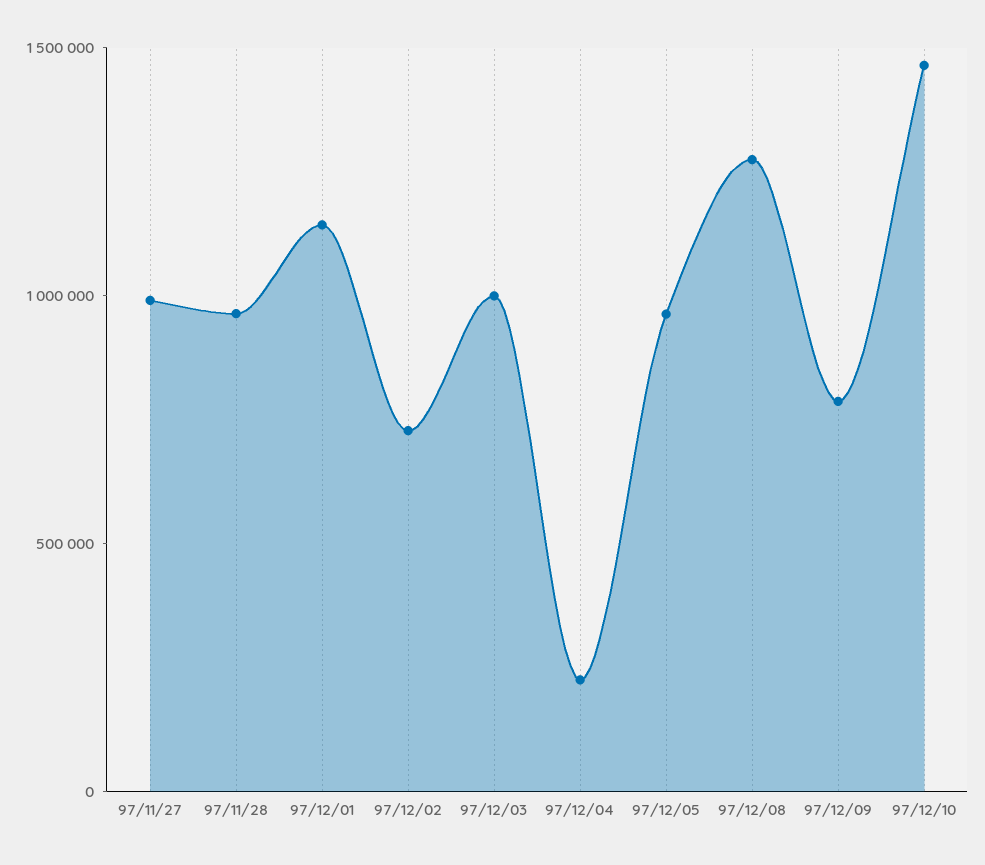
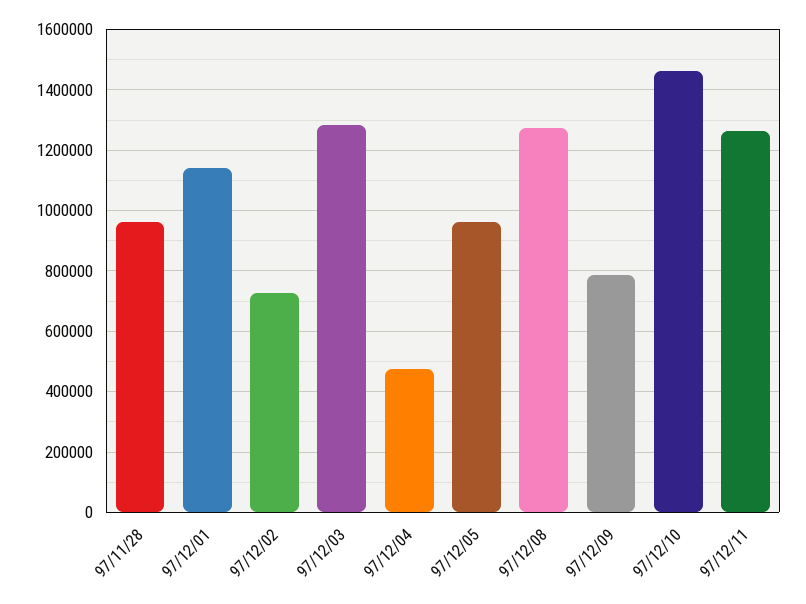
97/11/27: 1000000 -> none
97/12/03: 1000000 -> 1280000
97/12/04: 200000 -> 480000
97/12/11: none -> 1260000

